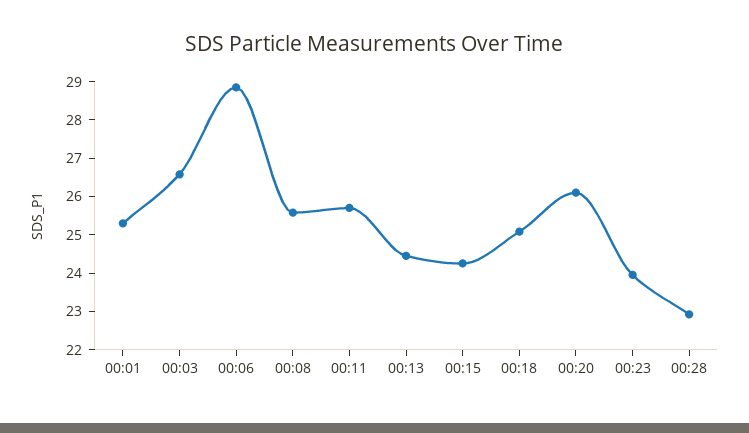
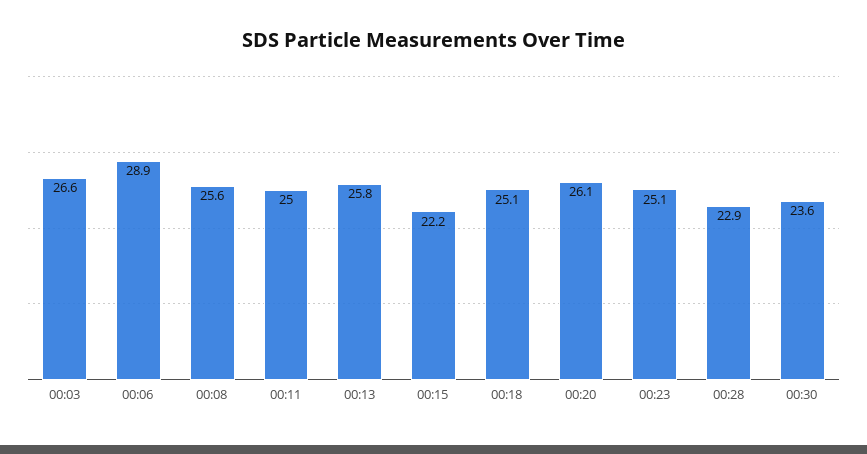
00:01: 25.25 -> none
00:11: 25.75 -> 25
00:13: 24.5 -> 25.8
00:15: 24.25 -> 22.2
00:23: 24 -> 25.1
00:30: none -> 23.6

